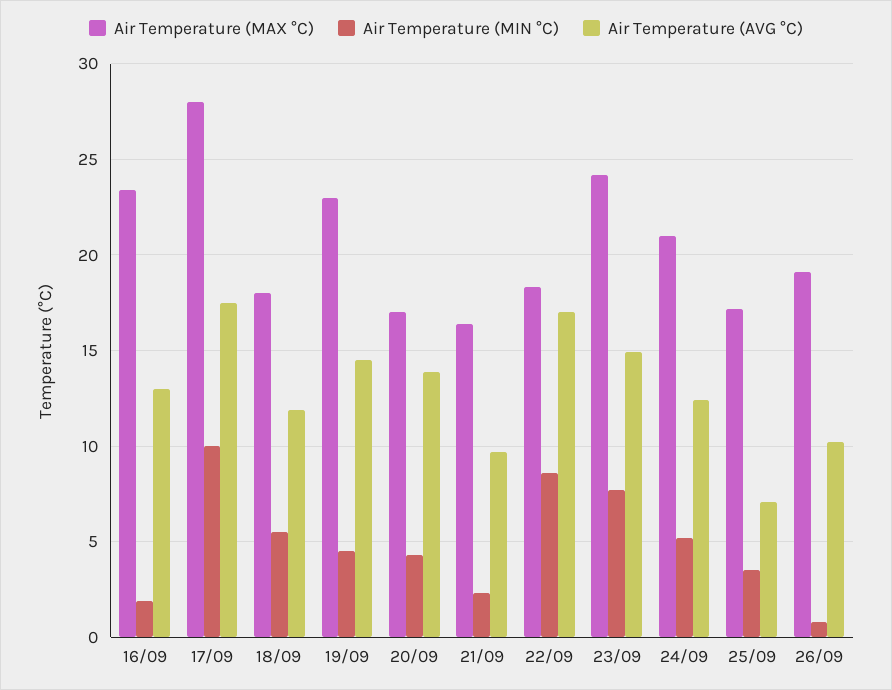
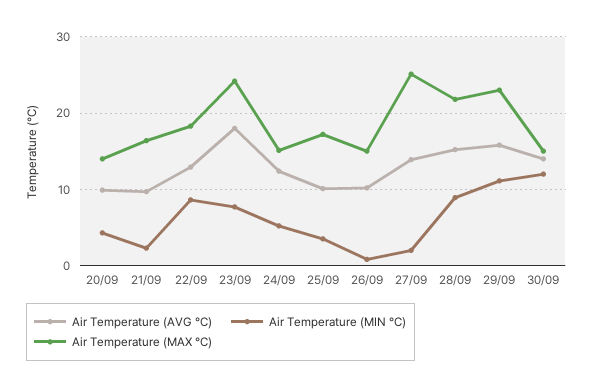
Air Temperature (MAX °C), 16/09: 23.5 -> none
Air Temperature (MIN °C), 16/09: 2 -> none
Air Temperature (AVG °C), 16/09: 13 -> none
Air Temperature (MAX °C), 17/09: 28 -> none
Air Temperature (MIN °C), 17/09: 10 -> none
Air Temperature (AVG °C), 17/09: 17.5 -> none
Air Temperature (MAX °C), 18/09: 18 -> none
Air Temperature (MIN °C), 18/09: 5.5 -> none
Air Temperature (AVG °C), 18/09: 12 -> none
Air Temperature (MAX °C), 19/09: 23 -> none
Air Temperature (MIN °C), 19/09: 4.5 -> none
Air Temperature (AVG °C), 19/09: 14.5 -> none
Air Temperature (MAX °C), 20/09: 17 -> 14
Air Temperature (AVG °C), 20/09: 14 -> 10
Air Temperature (AVG °C), 22/09: 17 -> 13
Air Temperature (AVG °C), 23/09: 15 -> 18
Air Temperature (MAX °C), 24/09: 21 -> 15
Air Temperature (AVG °C), 25/09: 7 -> 10
Air Temperature (MAX °C), 26/09: 19 -> 15
Air Temperature (AVG °C), 27/09: none -> 14
Air Temperature (MIN °C), 27/09: none -> 2
Air Temperature (MAX °C), 27/09: none -> 25
Air Temperature (AVG °C), 28/09: none -> 15
Air Temperature (MIN °C), 28/09: none -> 9
Air Temperature (MAX °C), 28/09: none -> 22
Air Temperature (AVG °C), 29/09: none -> 16
Air Temperature (MIN °C), 29/09: none -> 11
Air Temperature (MAX °C), 29/09: none -> 23
Air Temperature (AVG °C), 30/09: none -> 14
Air Temperature (MIN °C), 30/09: none -> 12
Air Temperature (MAX °C), 30/09: none -> 15

